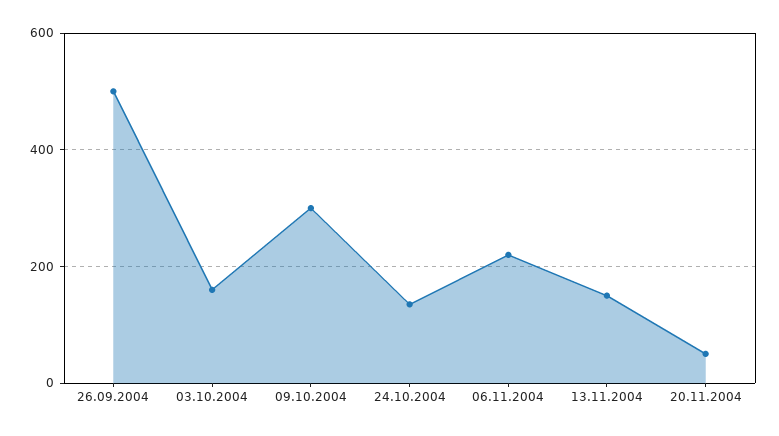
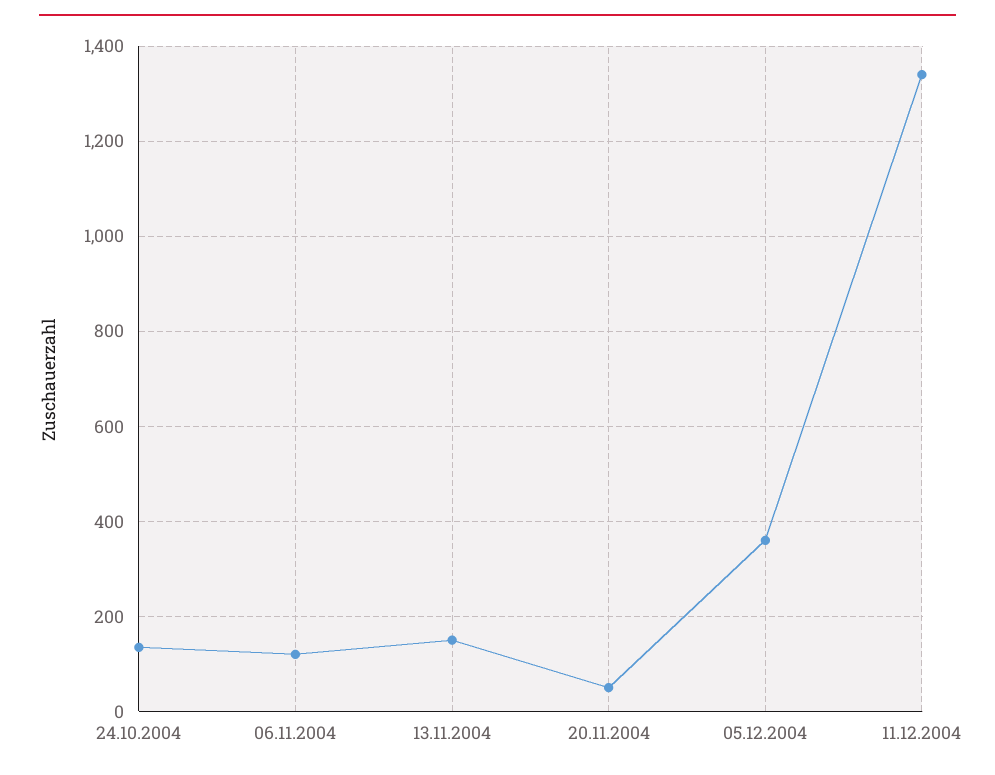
26.09.2004: 500 -> none
03.10.2004: 160 -> none
09.10.2004: 300 -> none
06.11.2004: 220 -> 120
05.12.2004: none -> 360
11.12.2004: none -> 1340

